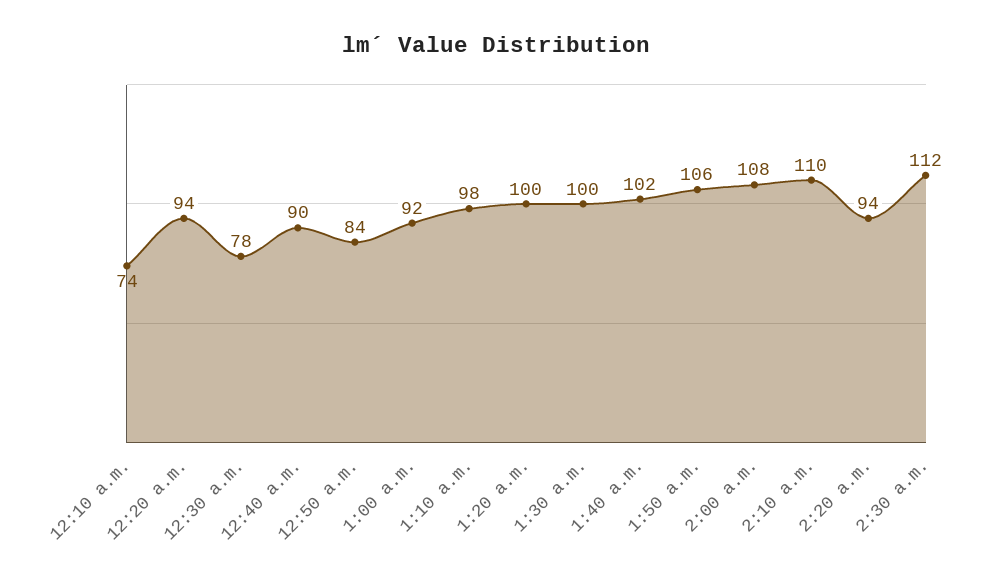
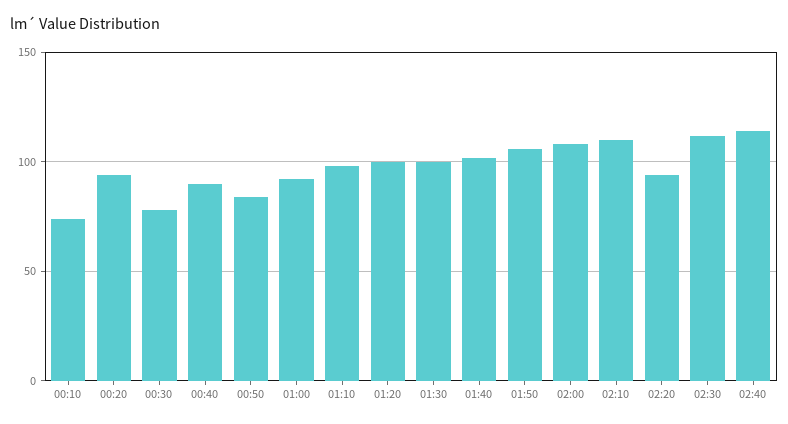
02:40: none -> 115

